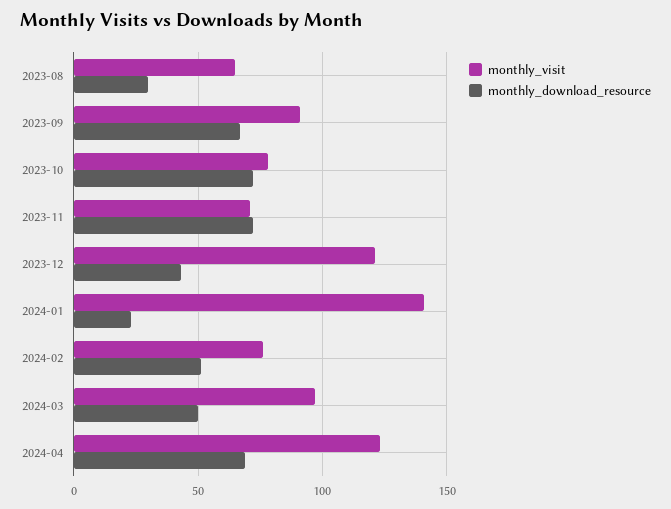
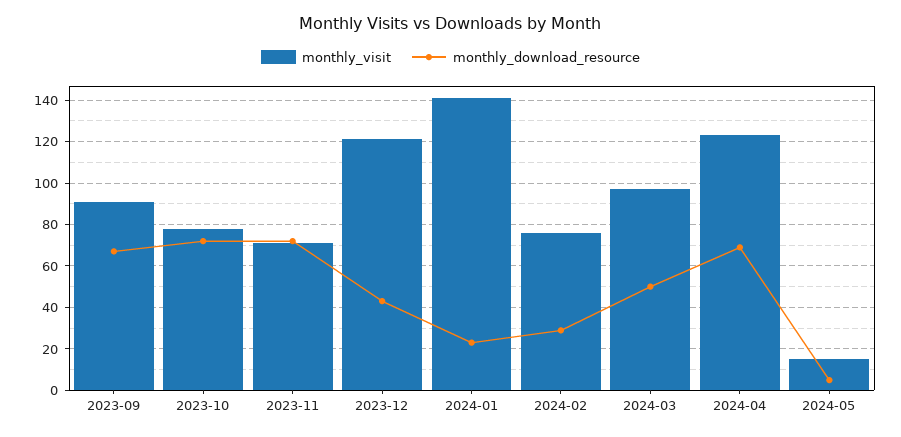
monthly_visit, 2023-08: 65 -> none
monthly_download_resource, 2023-08: 30 -> none
monthly_download_resource, 2024-02: 50 -> 30
monthly_visit, 2024-05: none -> 15
monthly_download_resource, 2024-05: none -> 5

